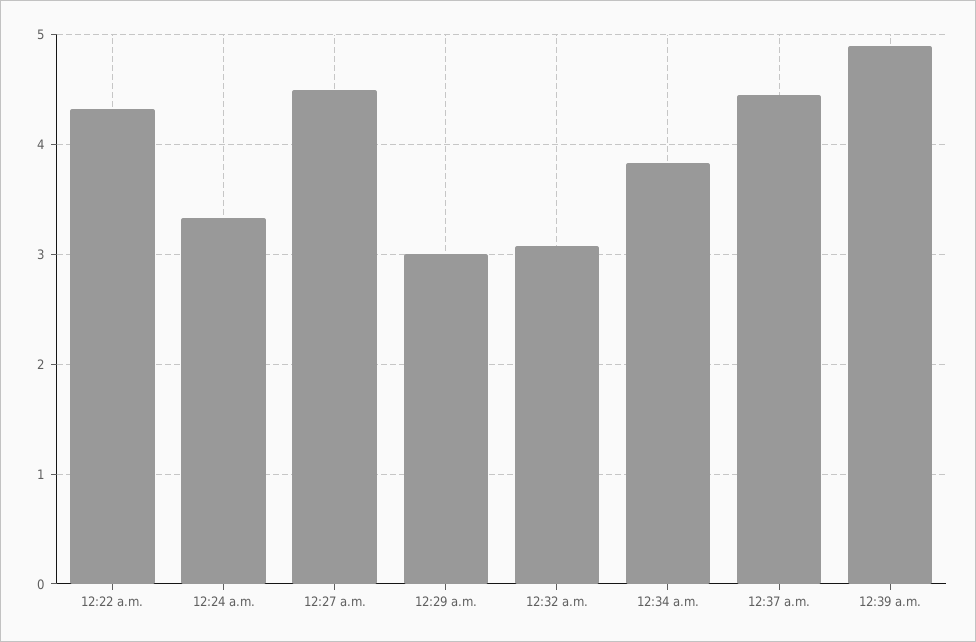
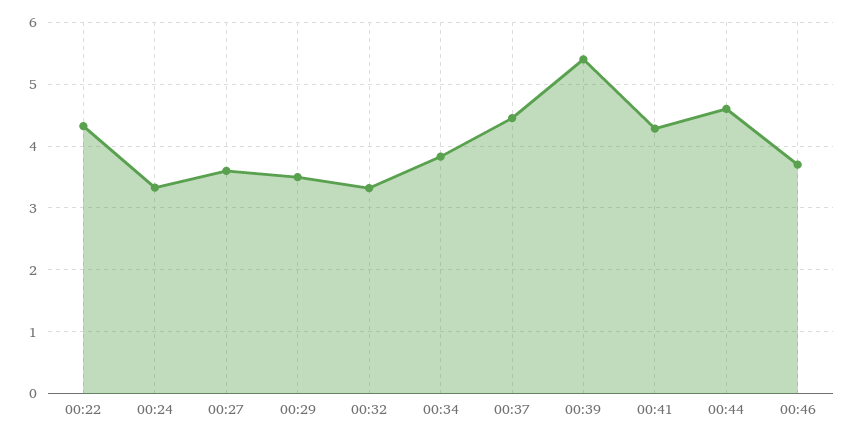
12:27 a.m.: 4.5 -> 3.6
12:29 a.m.: 3 -> 3.5
12:32 a.m.: 3.1 -> 3.3
12:39 a.m.: 4.9 -> 5.4
00:41: none -> 4.3
00:44: none -> 4.6
00:46: none -> 3.7

